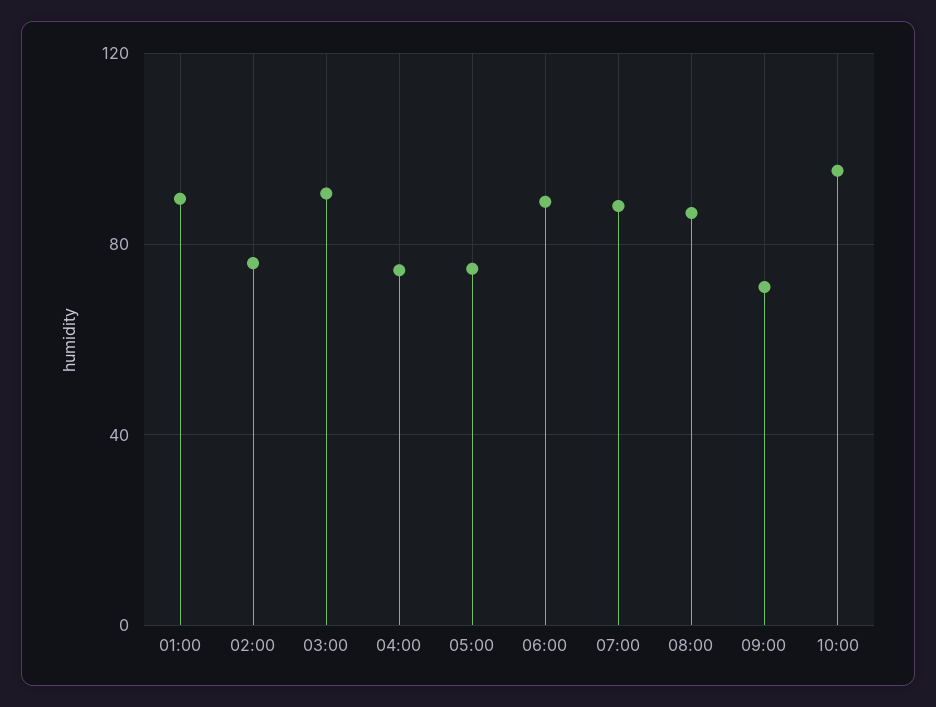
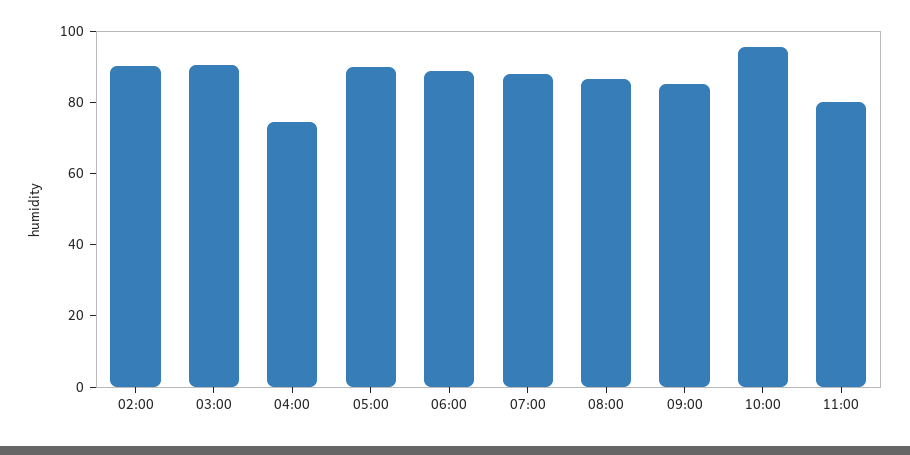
01:00: 90 -> none
02:00: 75 -> 90
05:00: 75 -> 90
09:00: 70 -> 85
11:00: none -> 80

